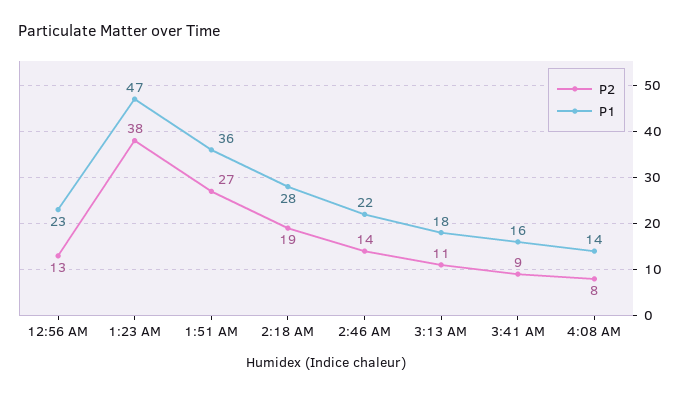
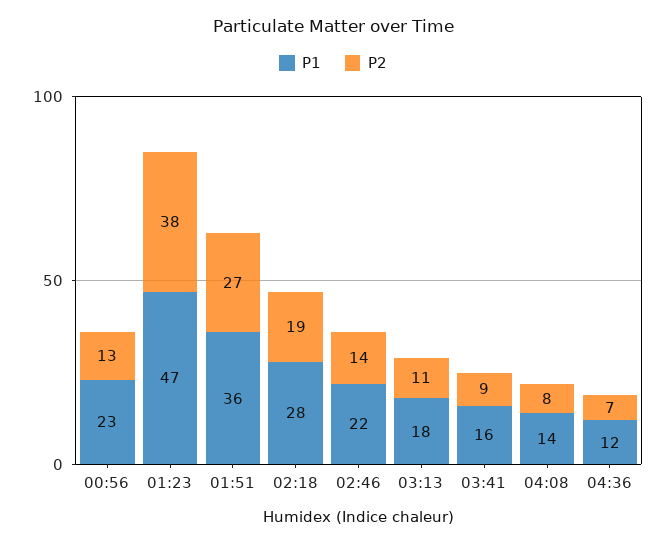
P1, 04:36: none -> 12
P2, 04:36: none -> 7

